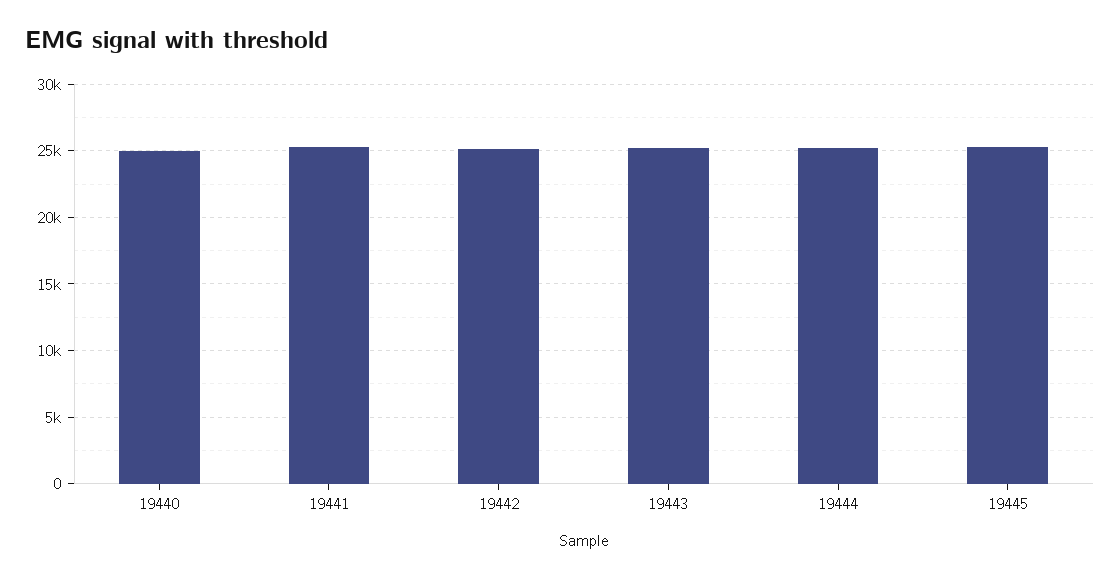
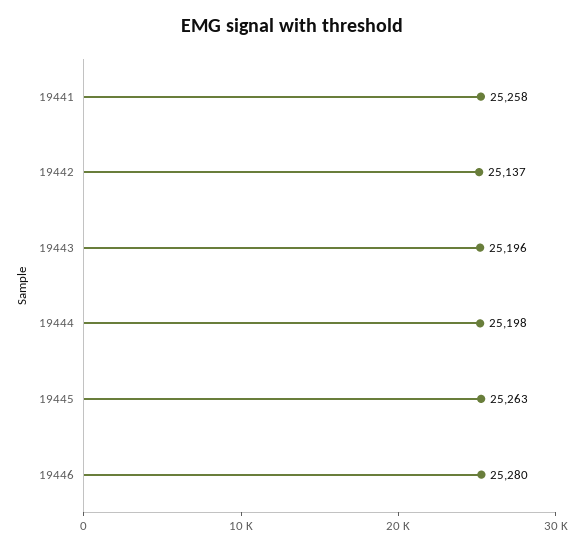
19440: 25000 -> none
19446: none -> 25280

